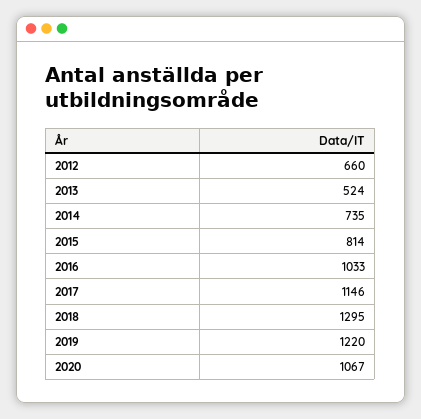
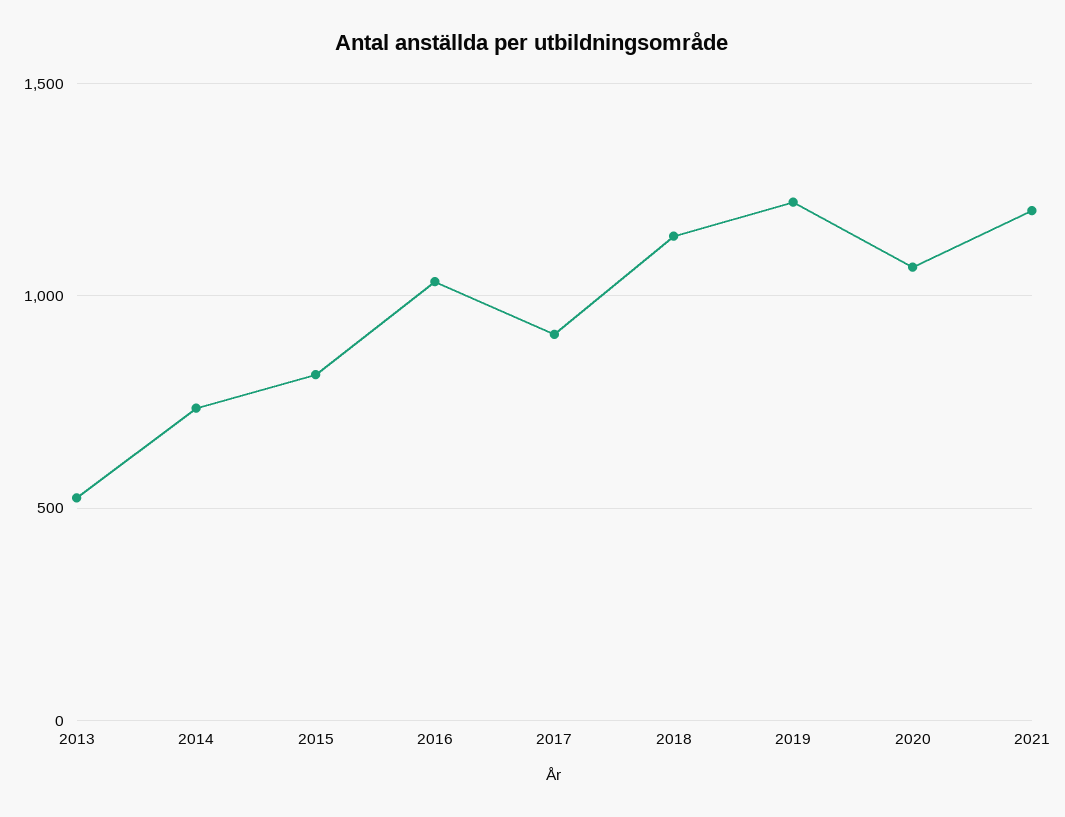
2012: 660 -> none
2017: 1146 -> 900
2018: 1295 -> 1150
2021: none -> 1200

